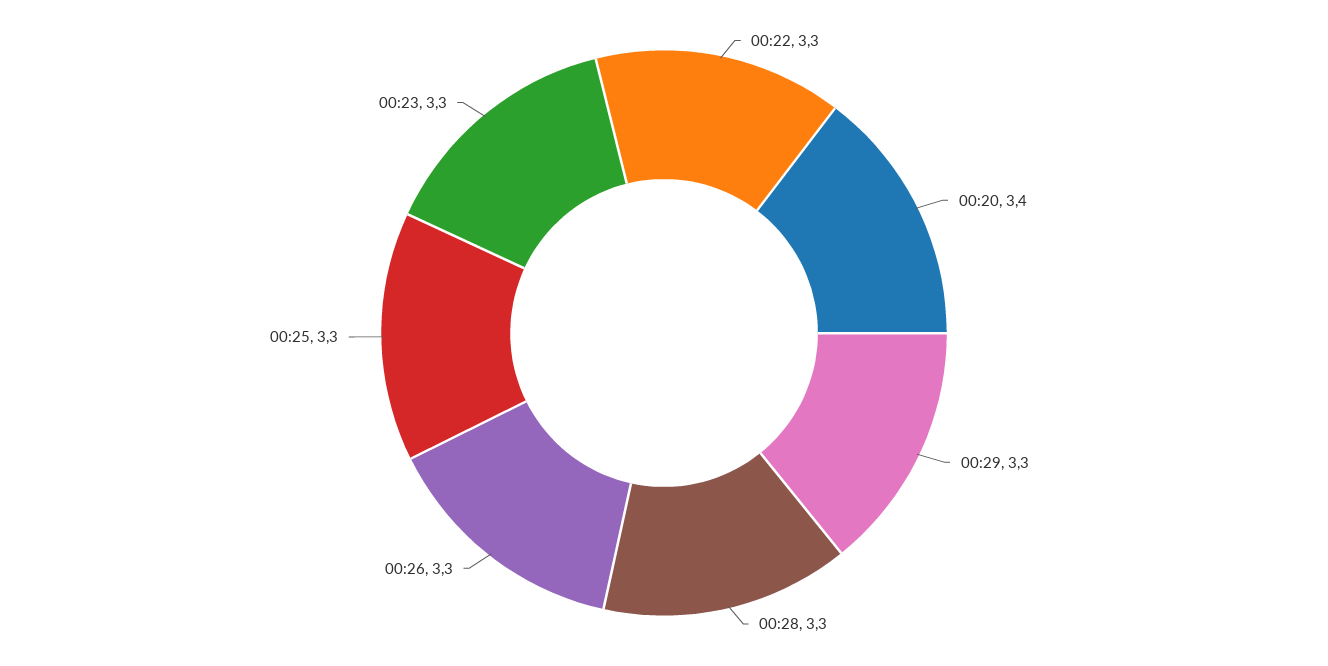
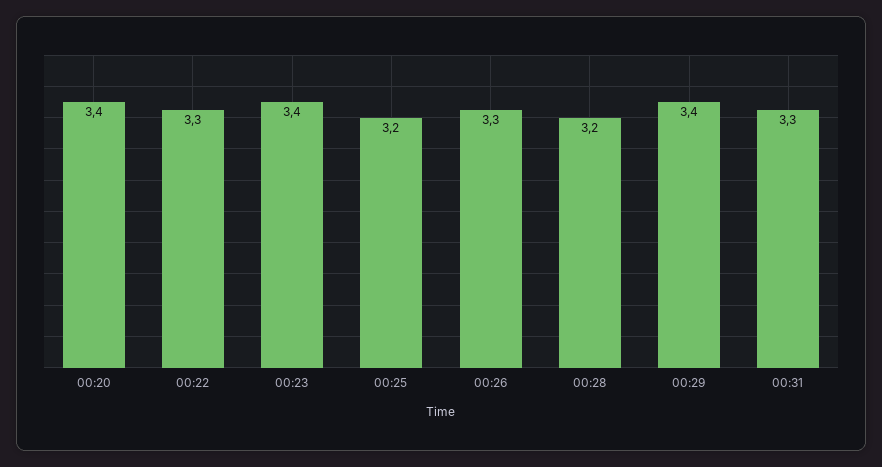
00:29: 3.3 -> 3.4
00:28: 3.3 -> 3.2
00:25: 3.3 -> 3.2
00:23: 3.3 -> 3.4
00:31: none -> 3.3

